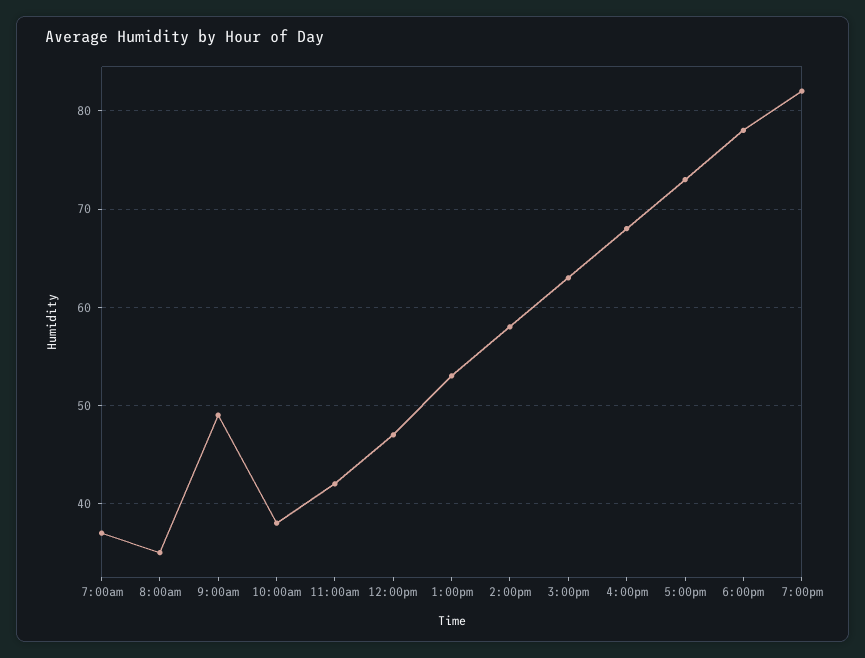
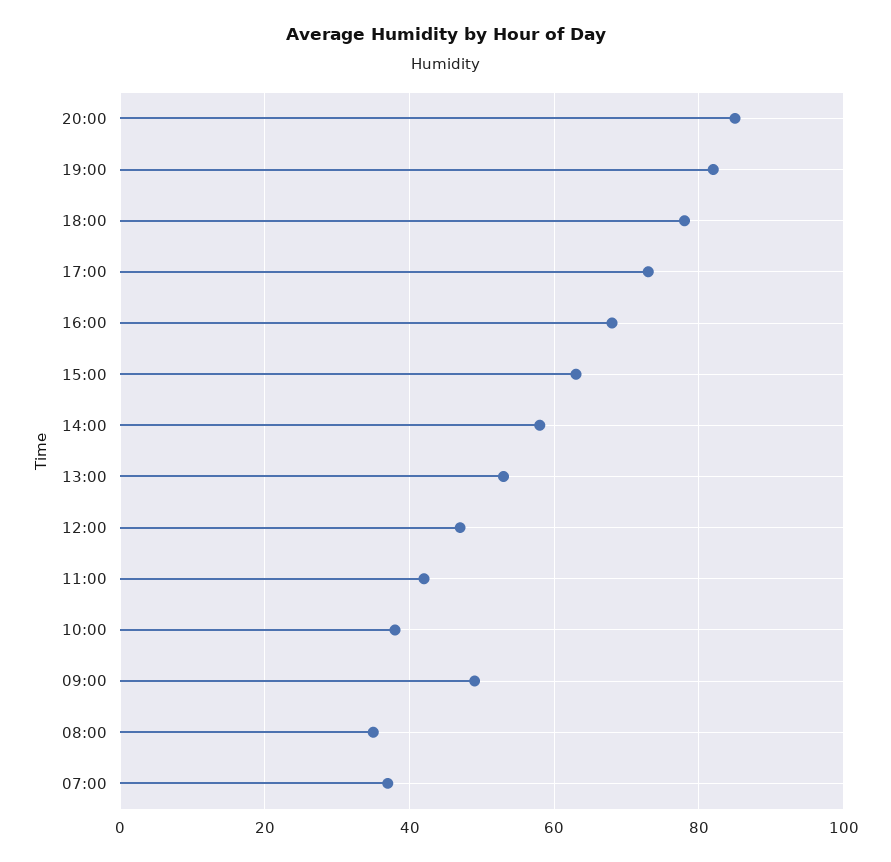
20:00: none -> 85

